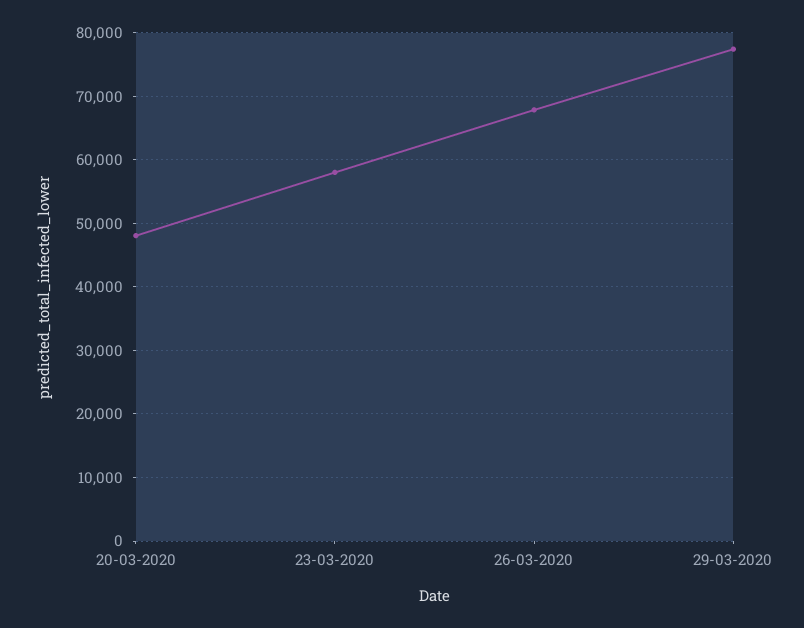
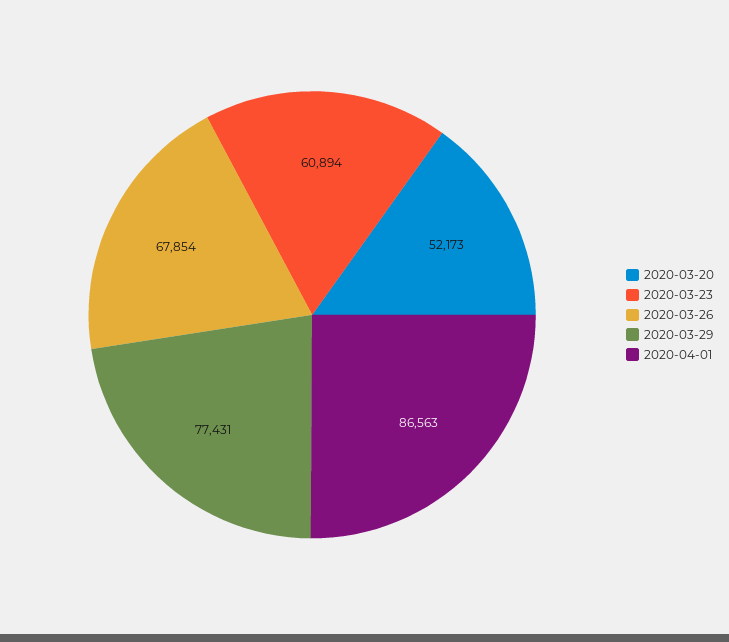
20-03-2020: 48000 -> 52173
23-03-2020: 58000 -> 60894
2020-04-01: none -> 86563

